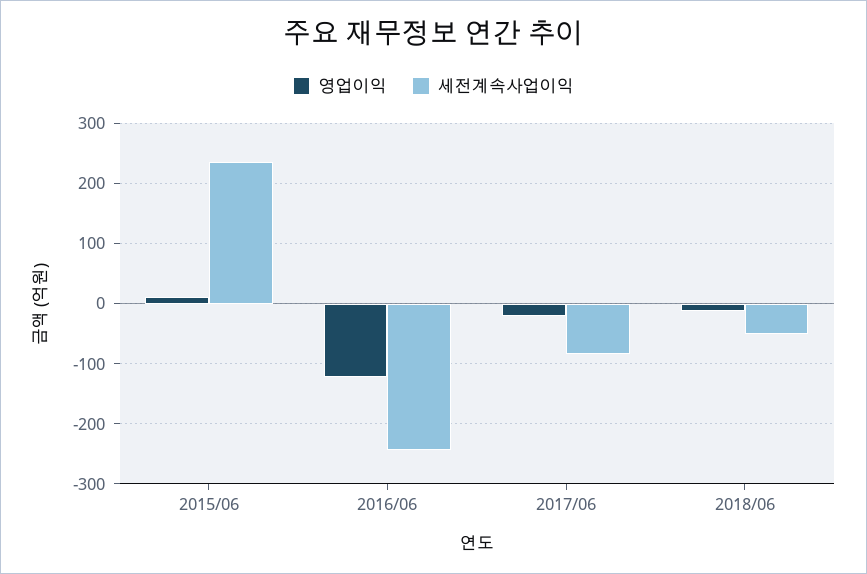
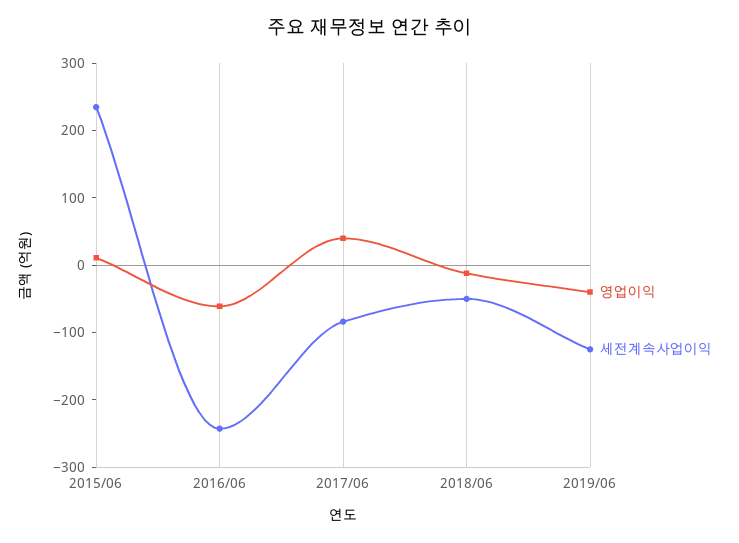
영업이익, 2016/06: -120 -> -60
영업이익, 2017/06: -20 -> 40
영업이익, 2019/06: none -> -40
세전계속사업이익, 2019/06: none -> -120

